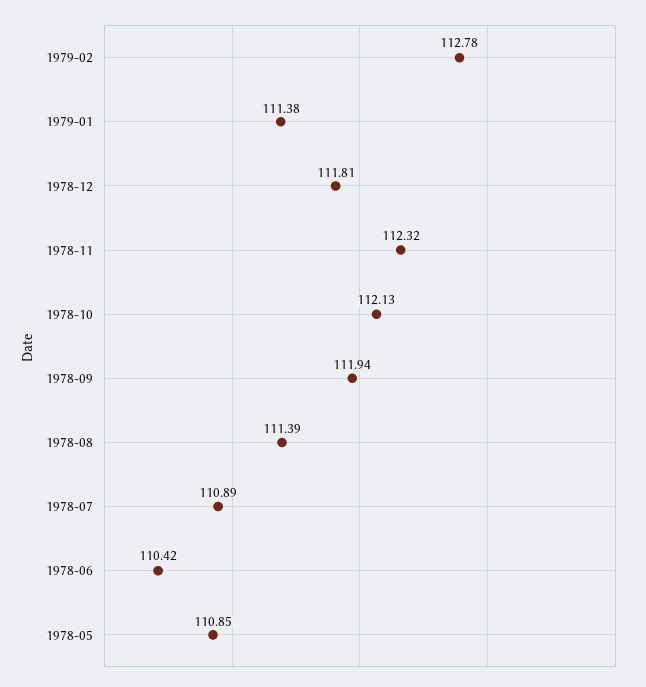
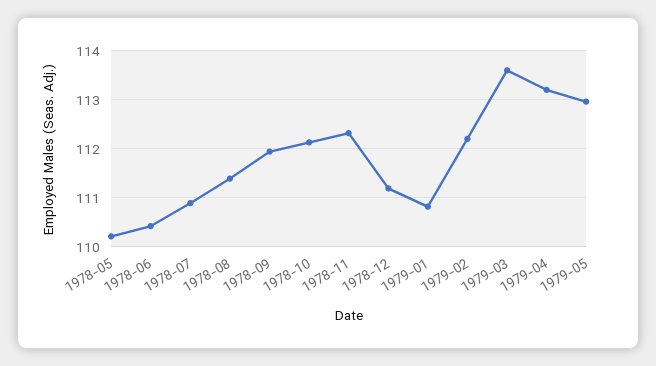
1979-02: 112.78 -> 112.2
1979-01: 111.38 -> 110.8
1978-12: 111.81 -> 111.2
1978-05: 110.85 -> 110.2
1979-03: none -> 113.6
1979-04: none -> 113.2
1979-05: none -> 113

